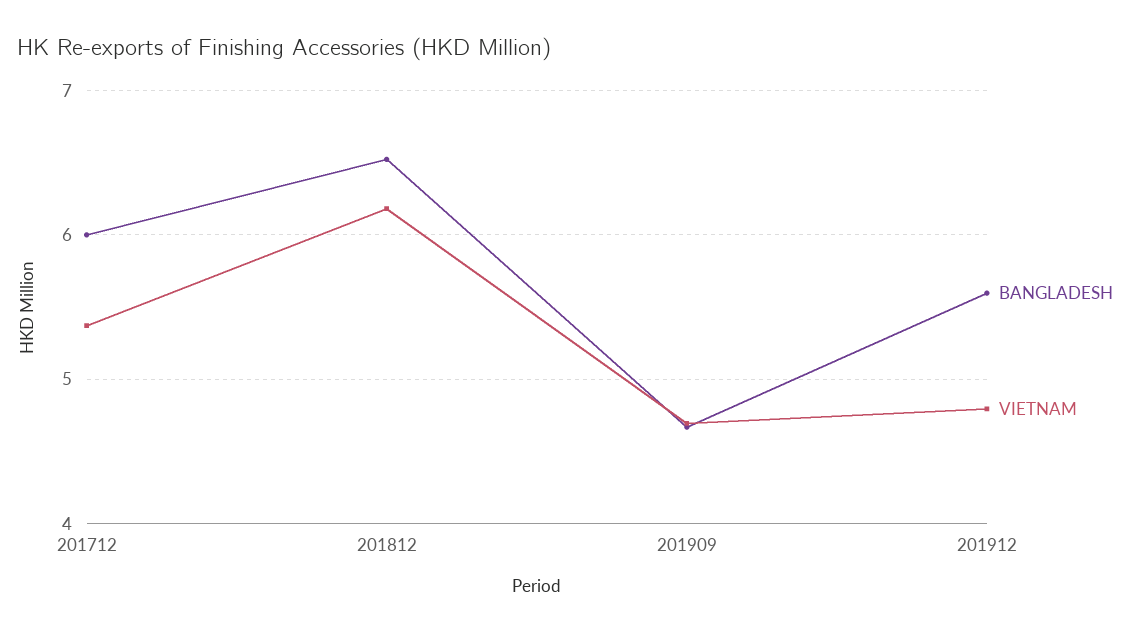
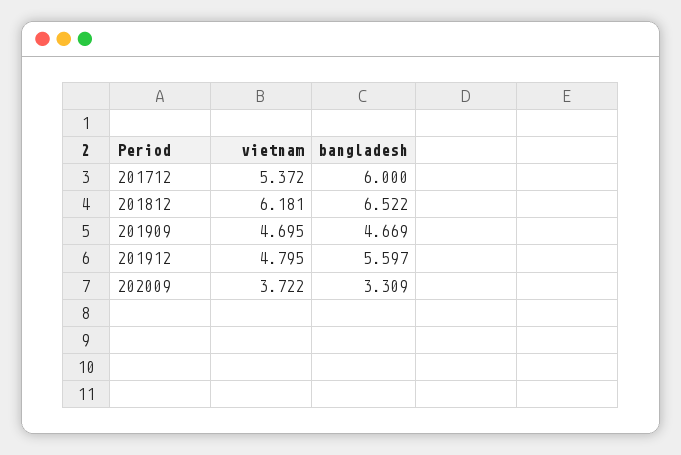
VIETNAM, 202009: none -> 3.722
BANGLADESH, 202009: none -> 3.309

